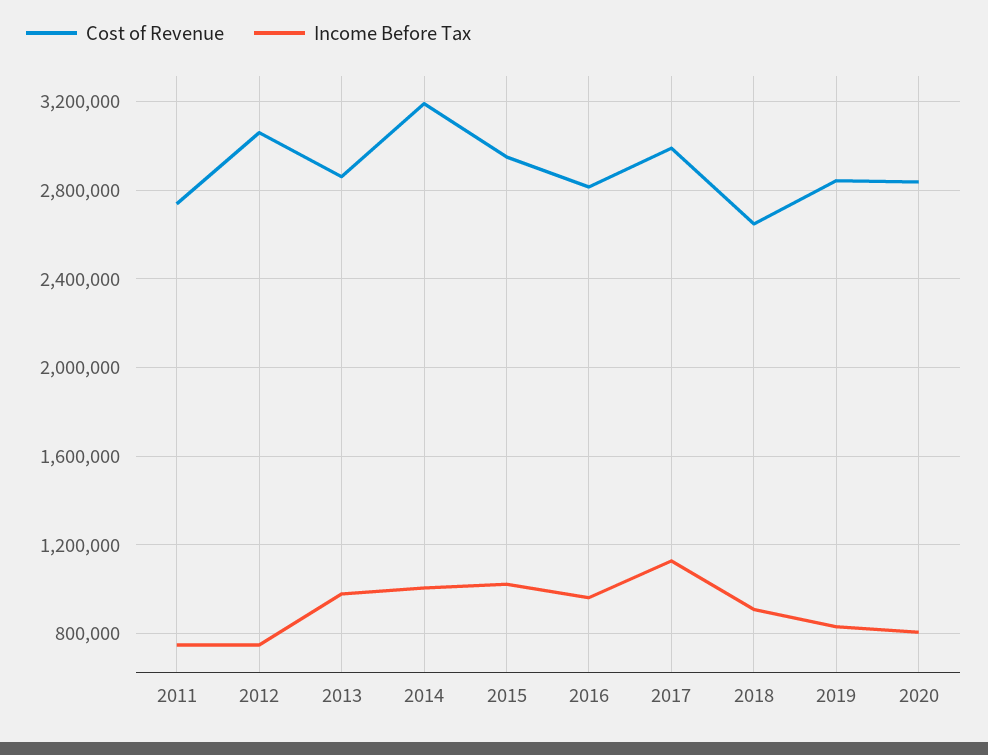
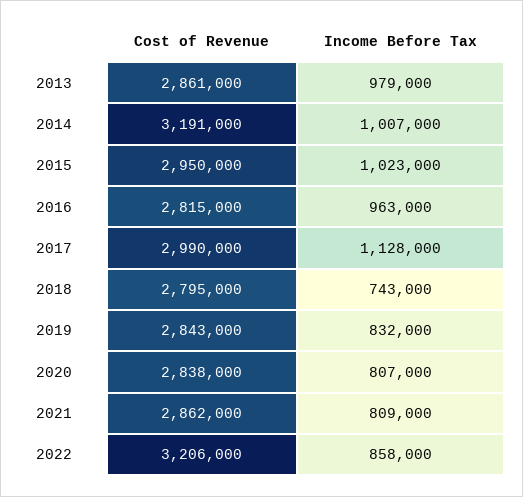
Cost of Revenue, 2011: 2750000 -> none
Income Before Tax, 2011: 750000 -> none
Cost of Revenue, 2012: 3050000 -> none
Income Before Tax, 2012: 750000 -> none
Cost of Revenue, 2018: 2650000 -> 2795000
Income Before Tax, 2018: 900000 -> 743000
Cost of Revenue, 2021: none -> 2862000
Income Before Tax, 2021: none -> 809000
Cost of Revenue, 2022: none -> 3206000
Income Before Tax, 2022: none -> 858000

